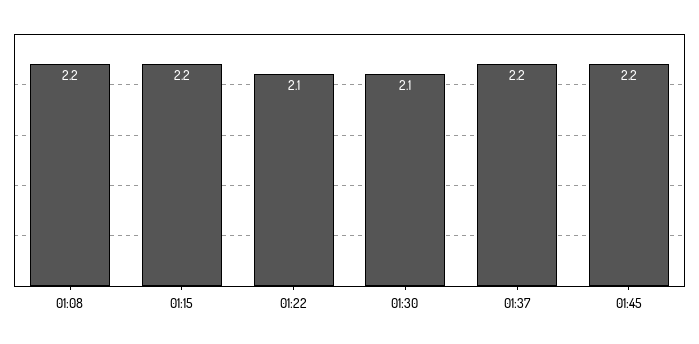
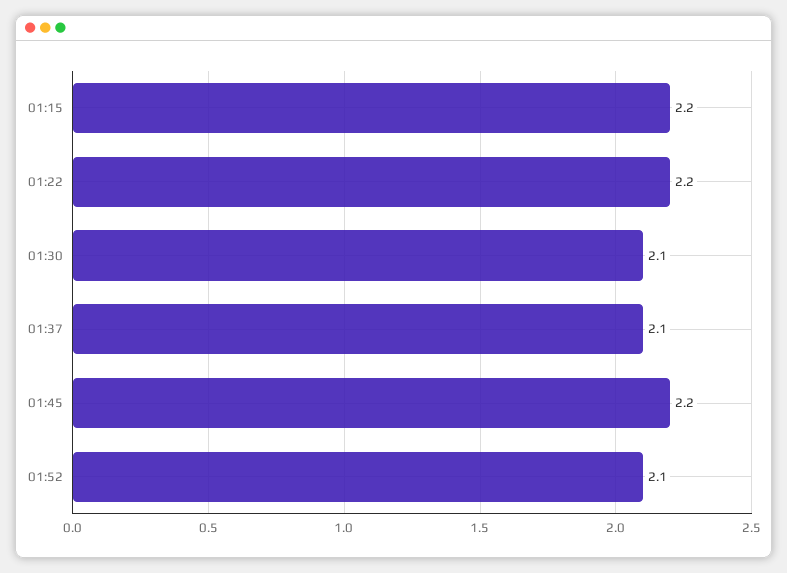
01:08: 2.2 -> none
01:22: 2.1 -> 2.2
01:37: 2.2 -> 2.1
01:52: none -> 2.1

